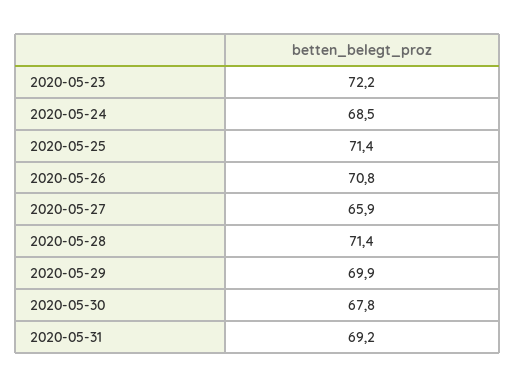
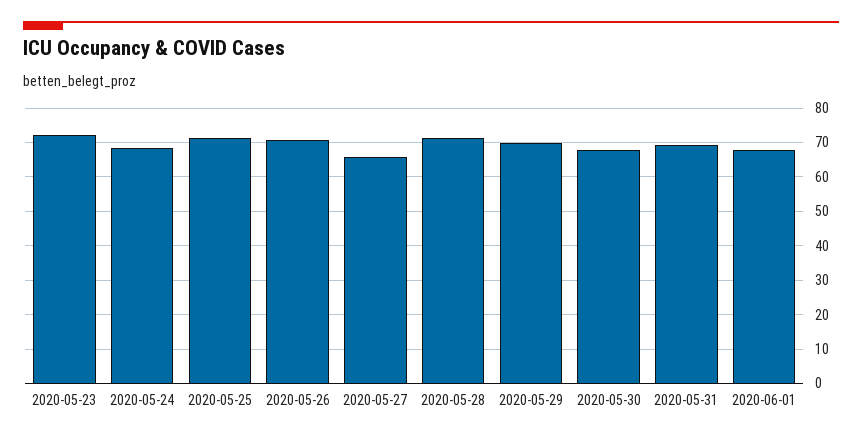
2020-06-01: none -> 68

